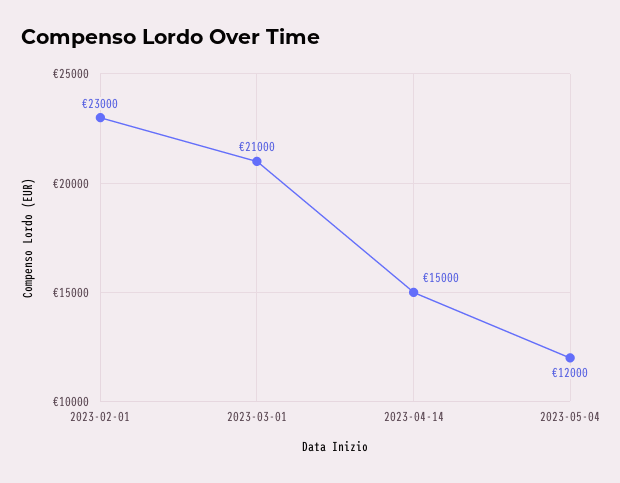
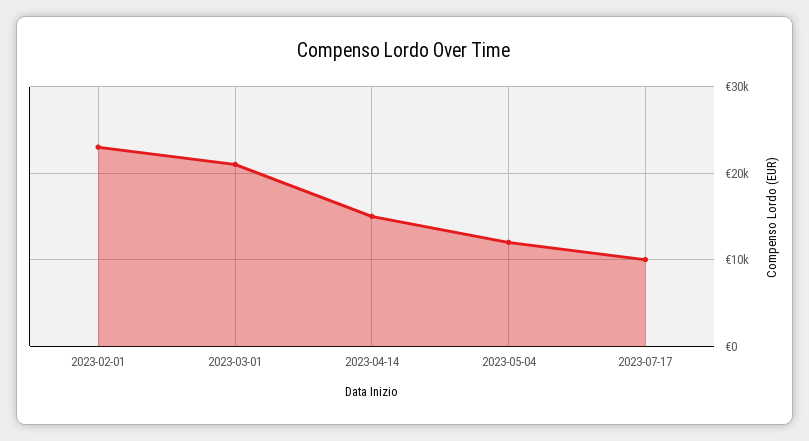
2023-07-17: none -> 10000

